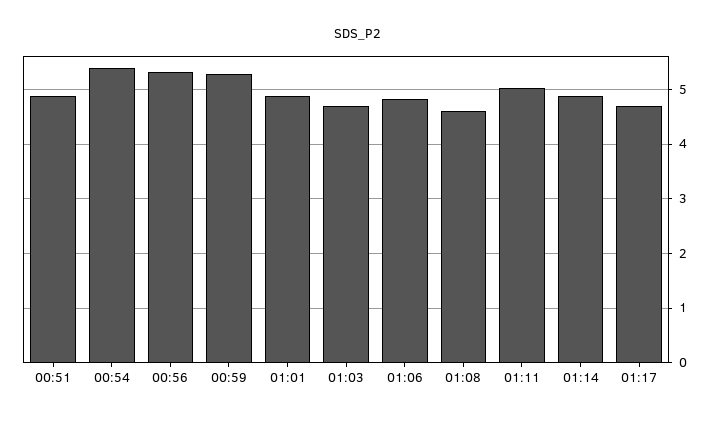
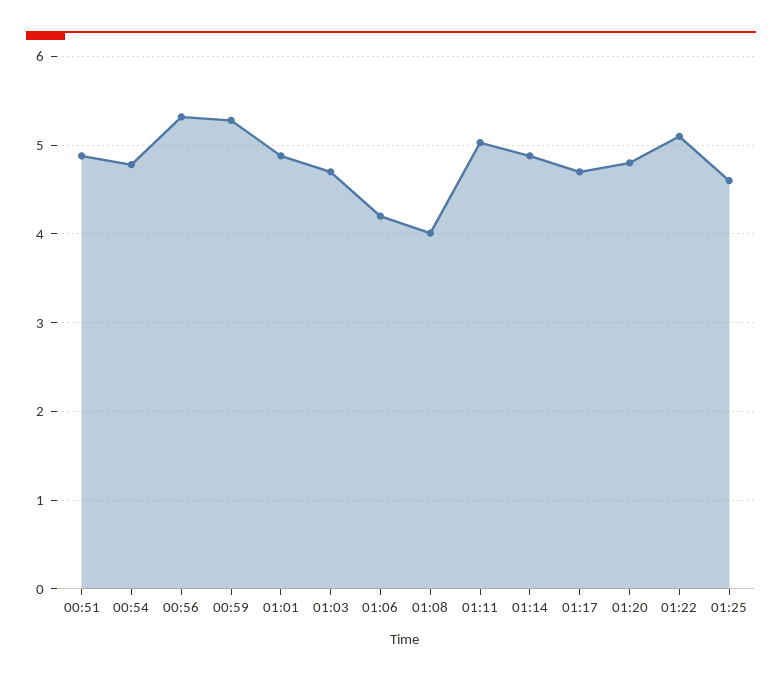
00:54: 5.4 -> 4.8
01:06: 4.8 -> 4.2
01:08: 4.6 -> 4
01:20: none -> 4.8
01:22: none -> 5.1
01:25: none -> 4.6

